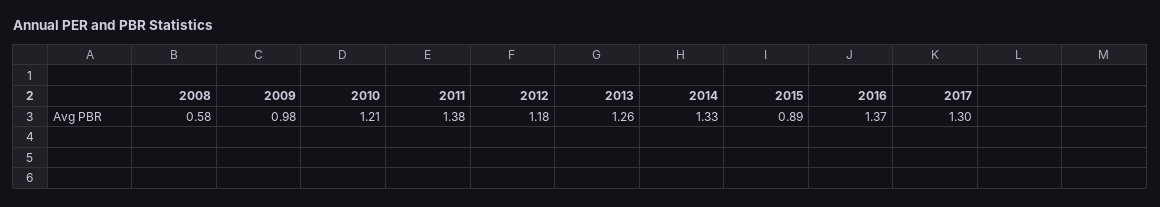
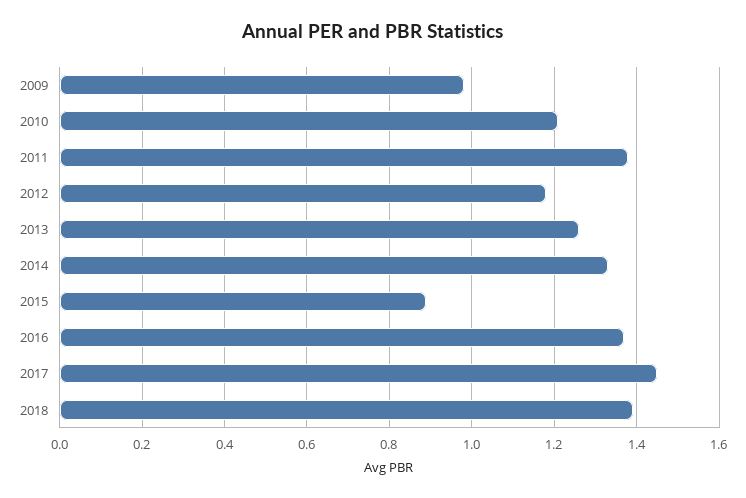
2008: 0.58 -> none
2017: 1.3 -> 1.45
2018: none -> 1.4

